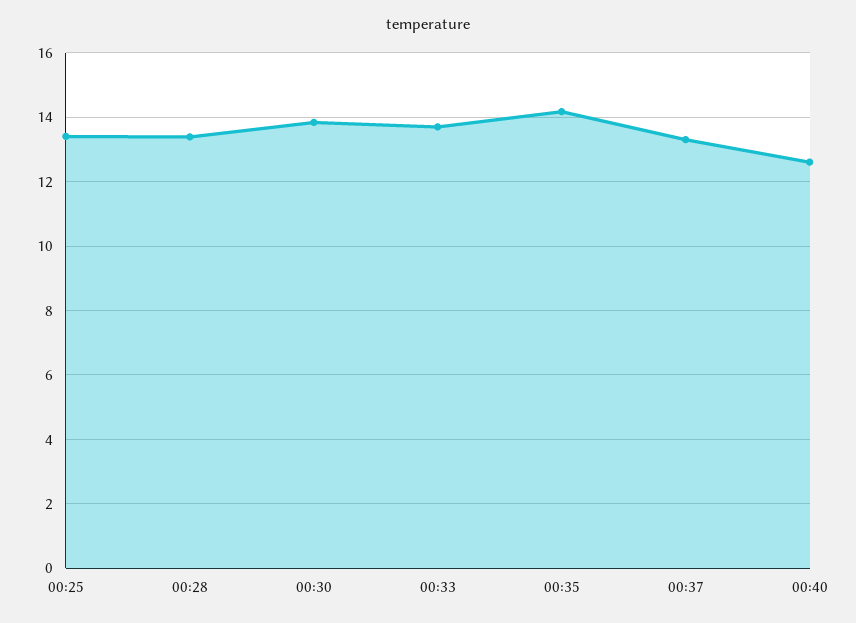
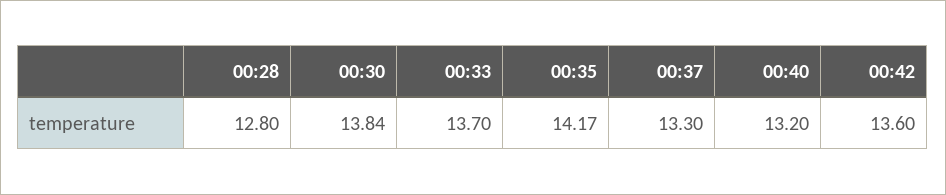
00:25: 13.4 -> none
00:28: 13.4 -> 12.8
00:40: 12.6 -> 13.2
00:42: none -> 13.6

